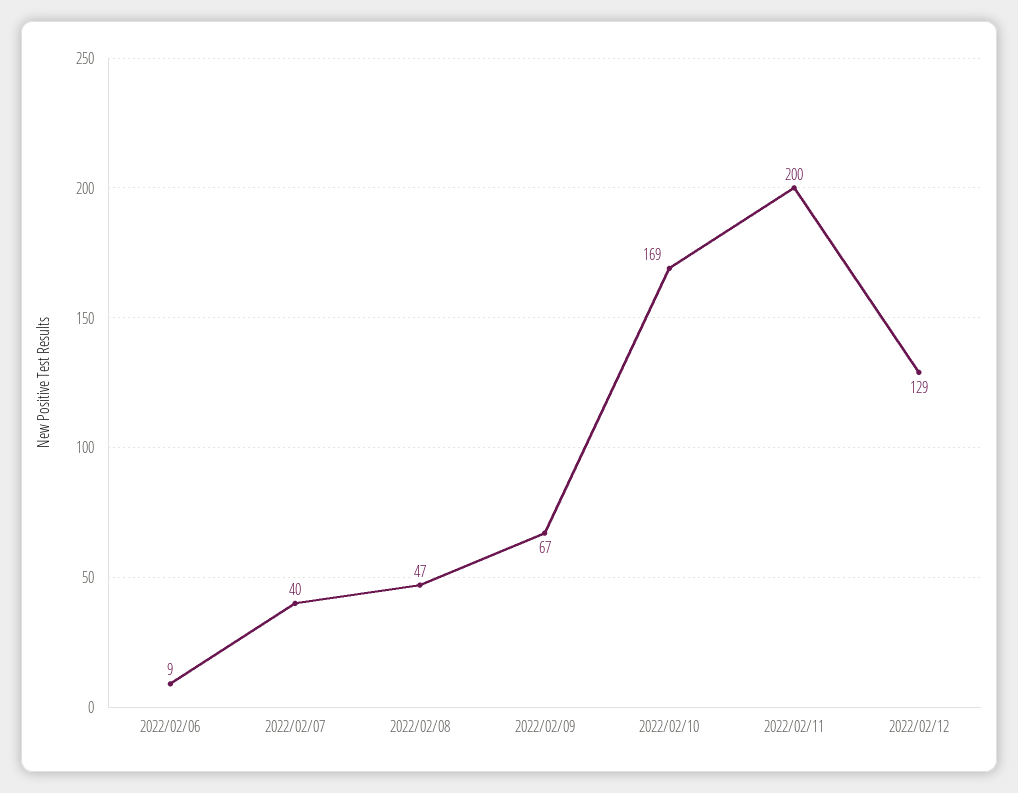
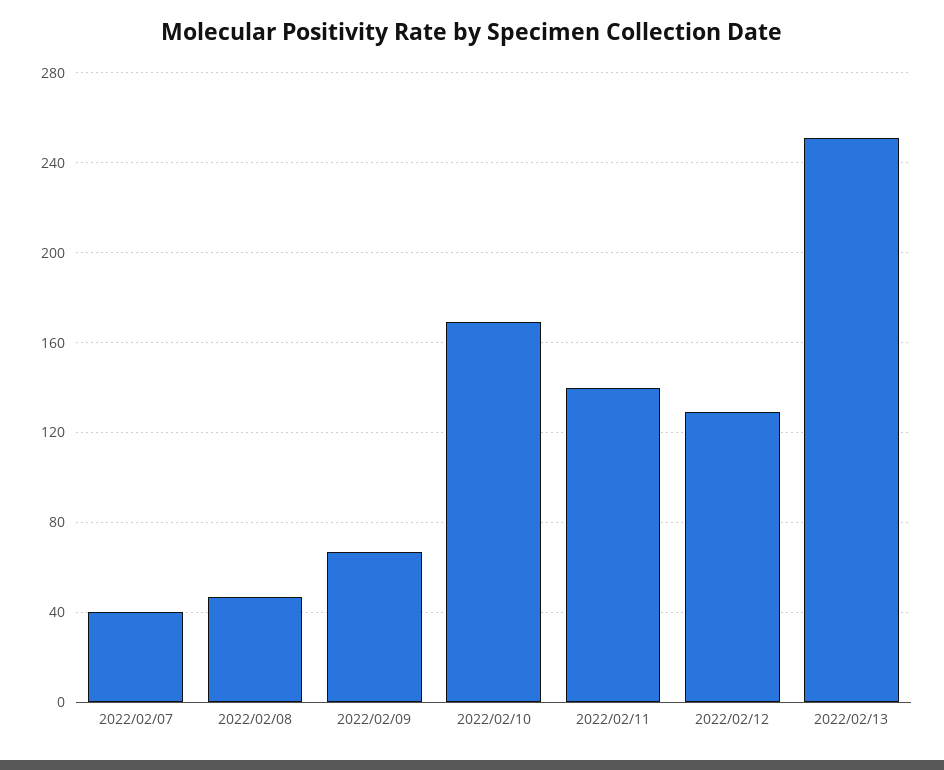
2022/02/06: 9 -> none
2022/02/11: 200 -> 140
2022/02/13: none -> 250

